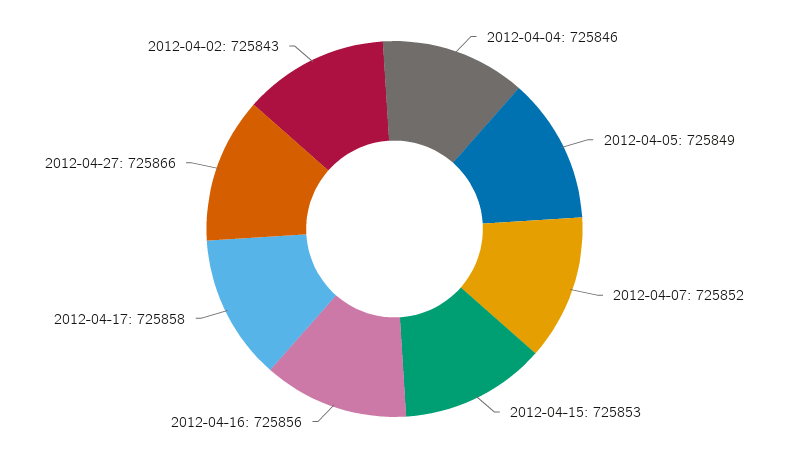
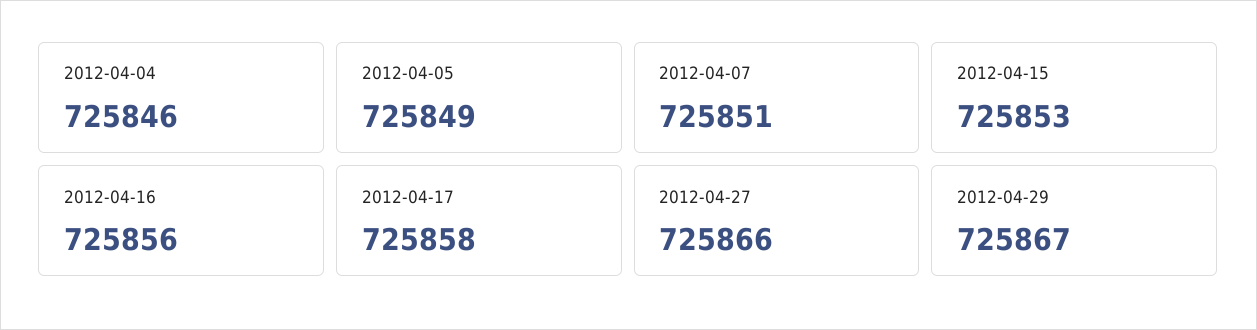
2012-04-07: 725852 -> 725851
2012-04-02: 725843 -> none
2012-04-29: none -> 725867

